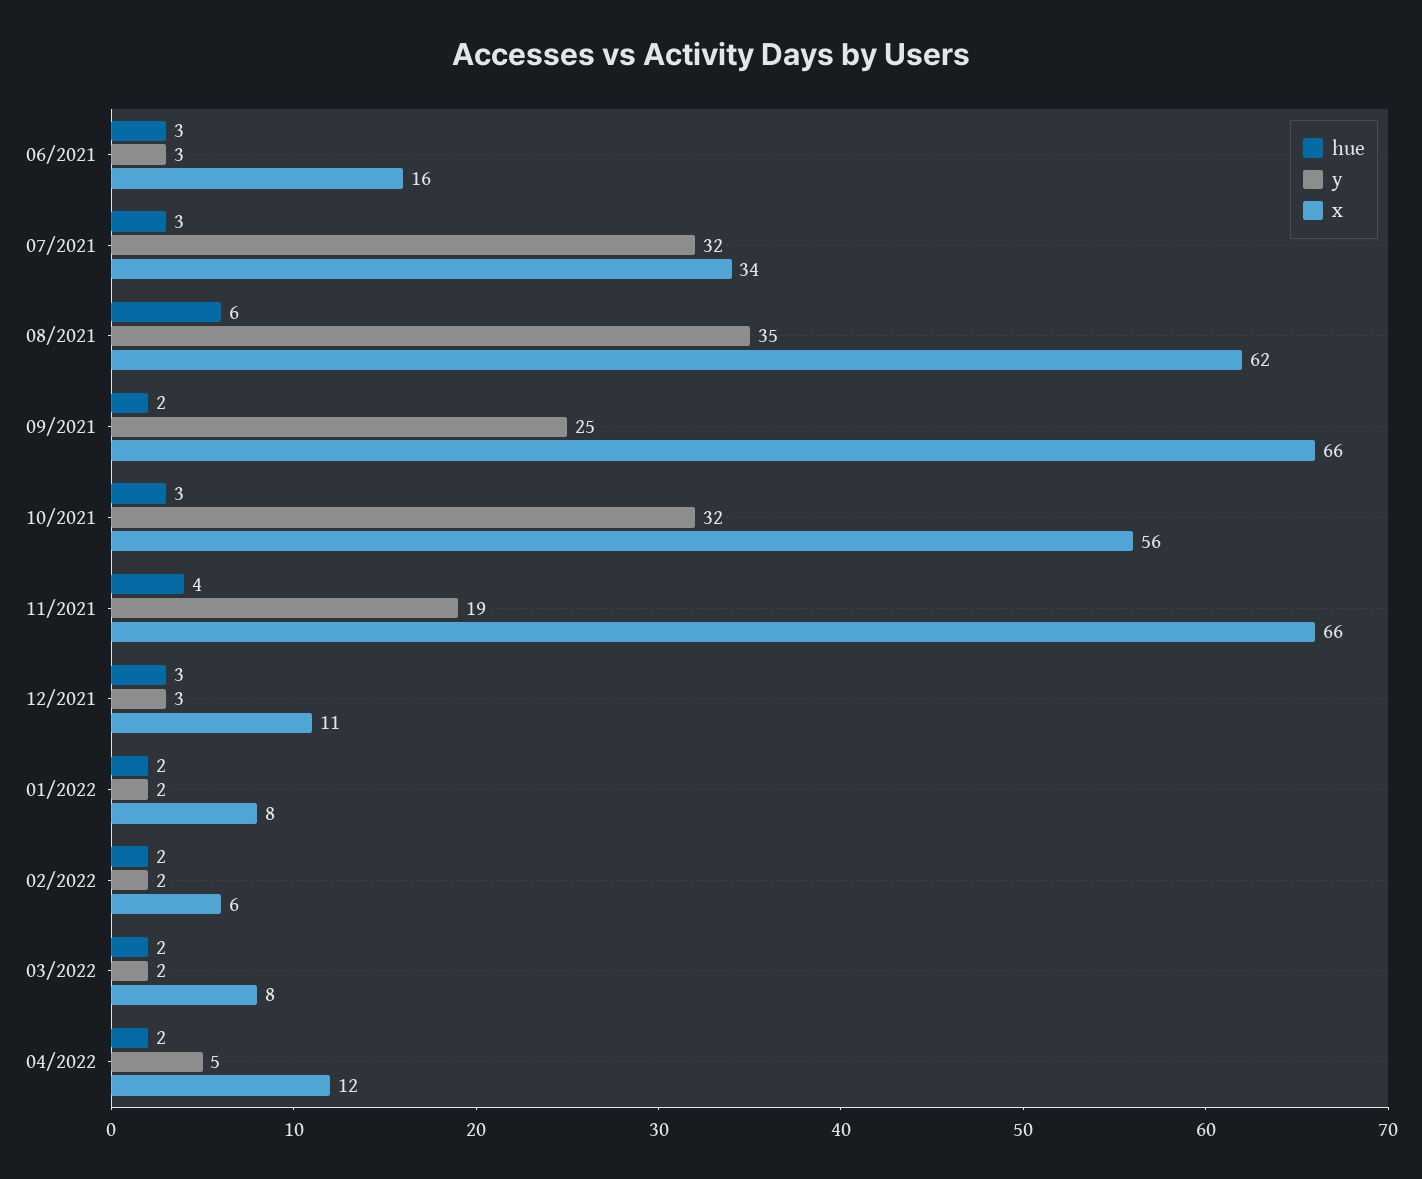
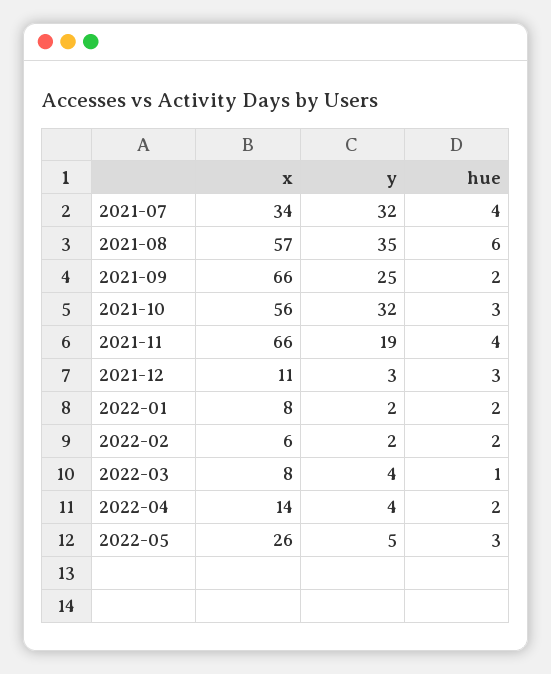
hue, 06/2021: 3 -> none
y, 06/2021: 3 -> none
x, 06/2021: 16 -> none
hue, 07/2021: 3 -> 4
x, 08/2021: 62 -> 57
hue, 03/2022: 2 -> 1
y, 03/2022: 2 -> 4
y, 04/2022: 5 -> 4
x, 04/2022: 12 -> 14
x, 2022-05: none -> 26
y, 2022-05: none -> 5
hue, 2022-05: none -> 3

